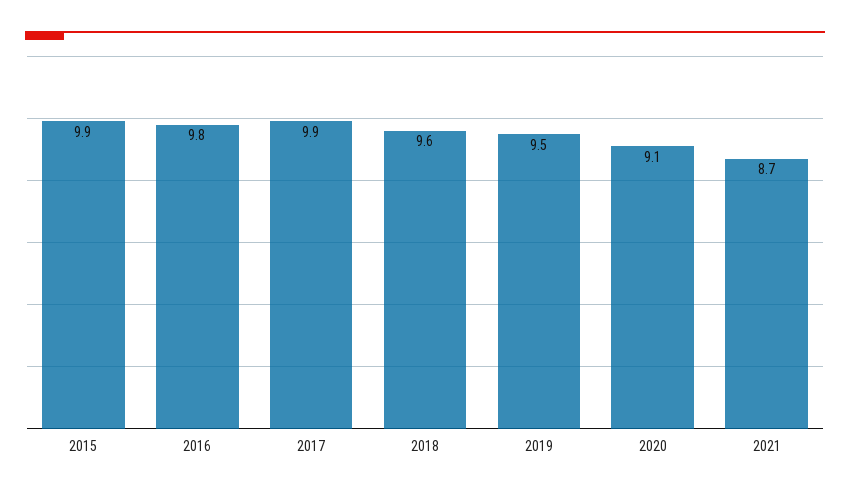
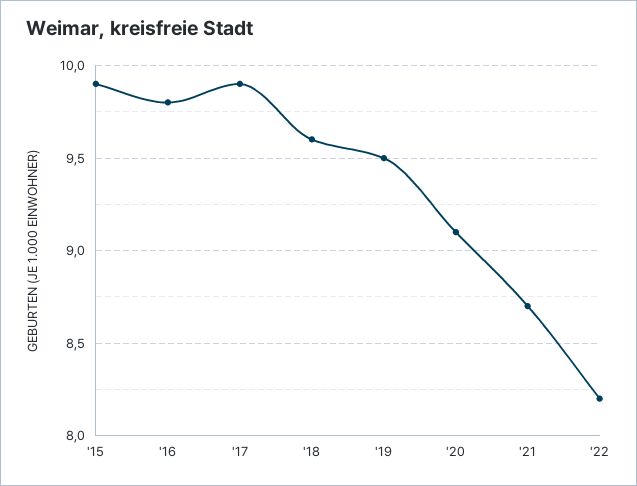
'22: none -> 8.2

